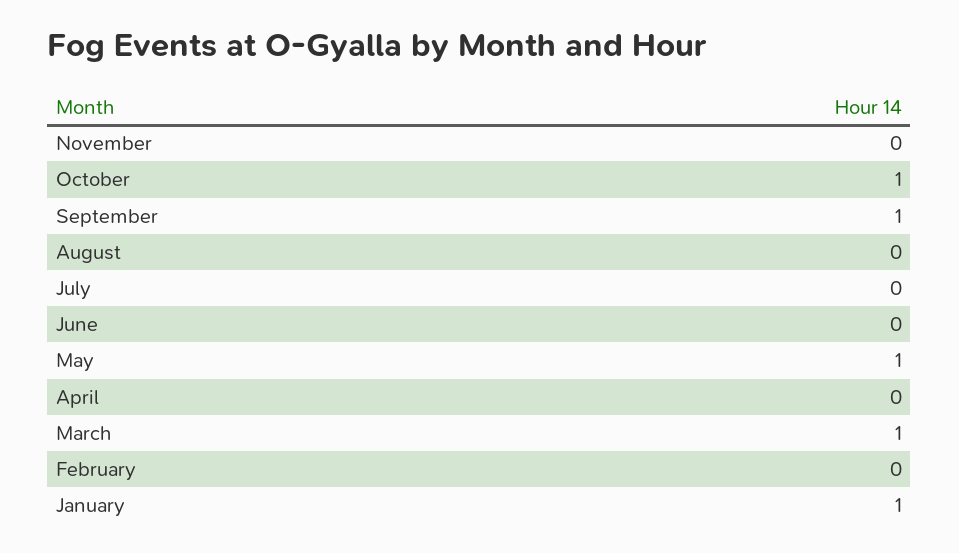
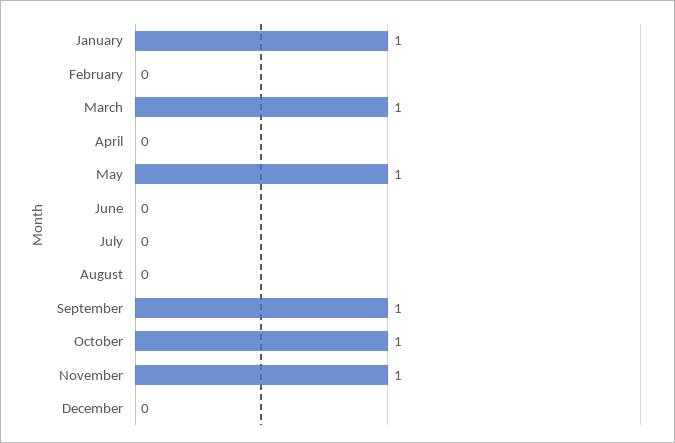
November: 0 -> 1
December: none -> 0

